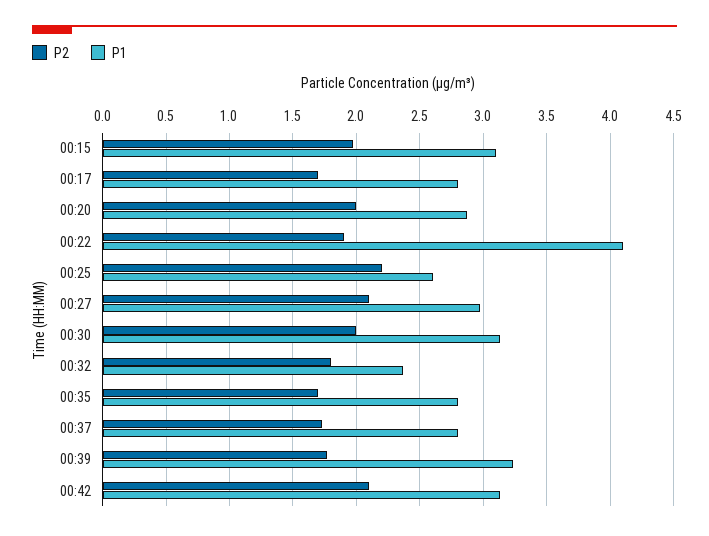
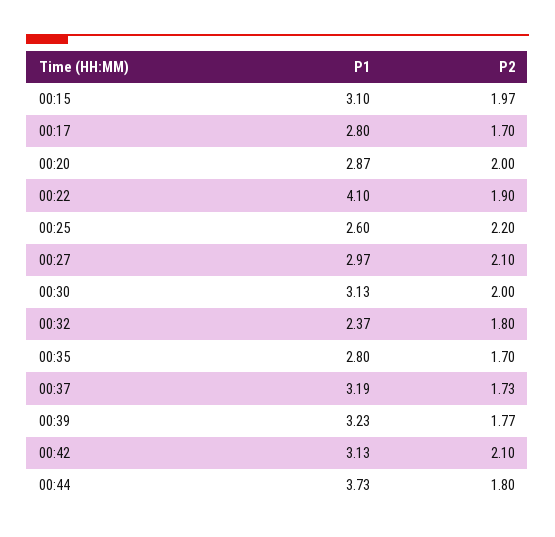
P1, 00:37: 2.8 -> 3.19
P1, 00:44: none -> 3.73
P2, 00:44: none -> 1.8

